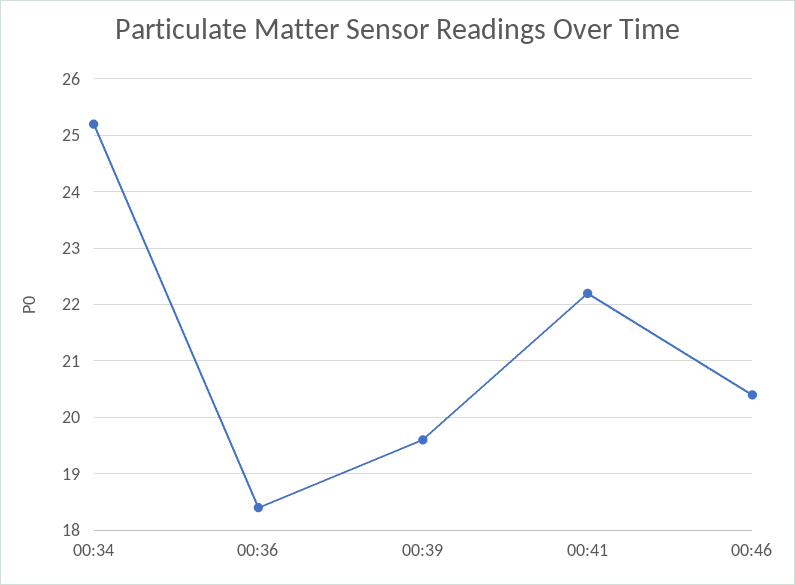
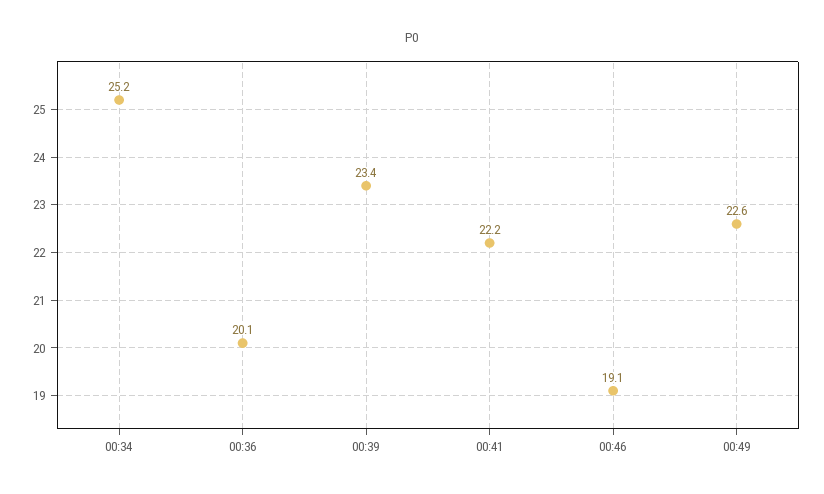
00:36: 18.5 -> 20.1
00:39: 19.5 -> 23.4
00:46: 20.5 -> 19.1
00:49: none -> 22.6

